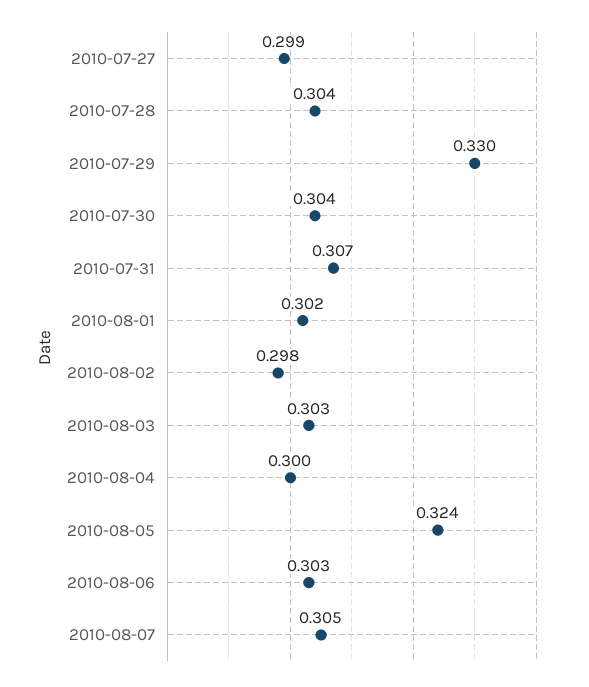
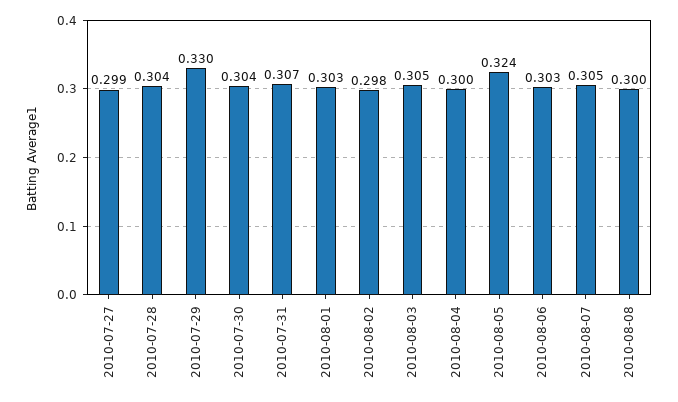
2010-08-01: 0.302 -> 0.303
2010-08-03: 0.303 -> 0.305
2010-08-08: none -> 0.3

